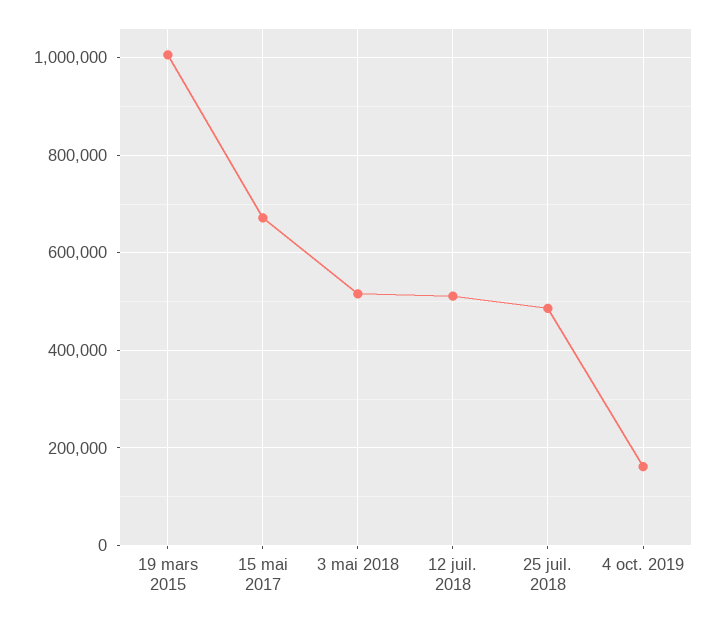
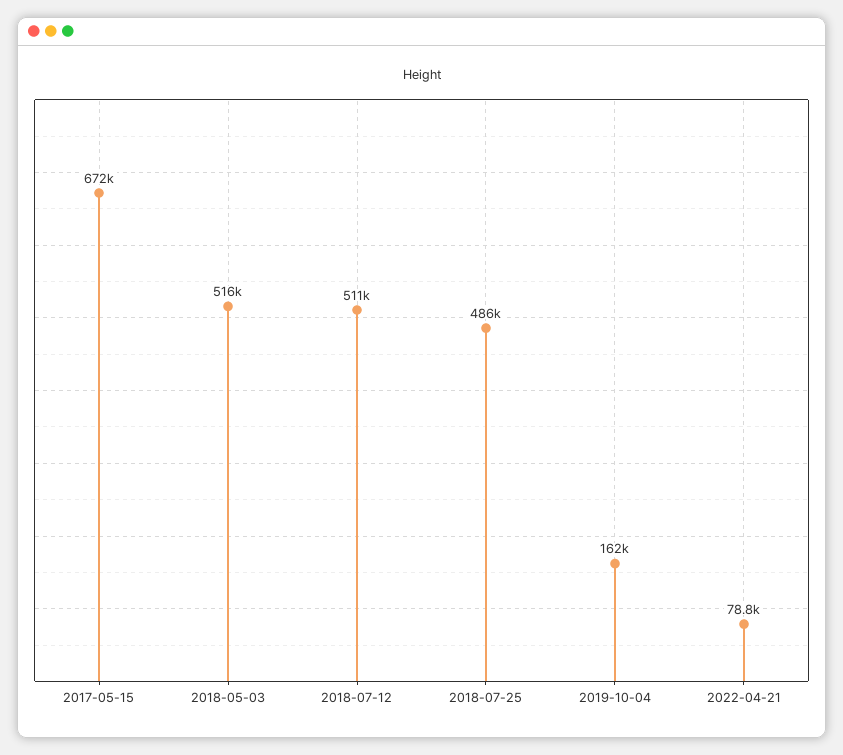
19 mars 2015: 1000000 -> none
2022-04-21: none -> 78800

